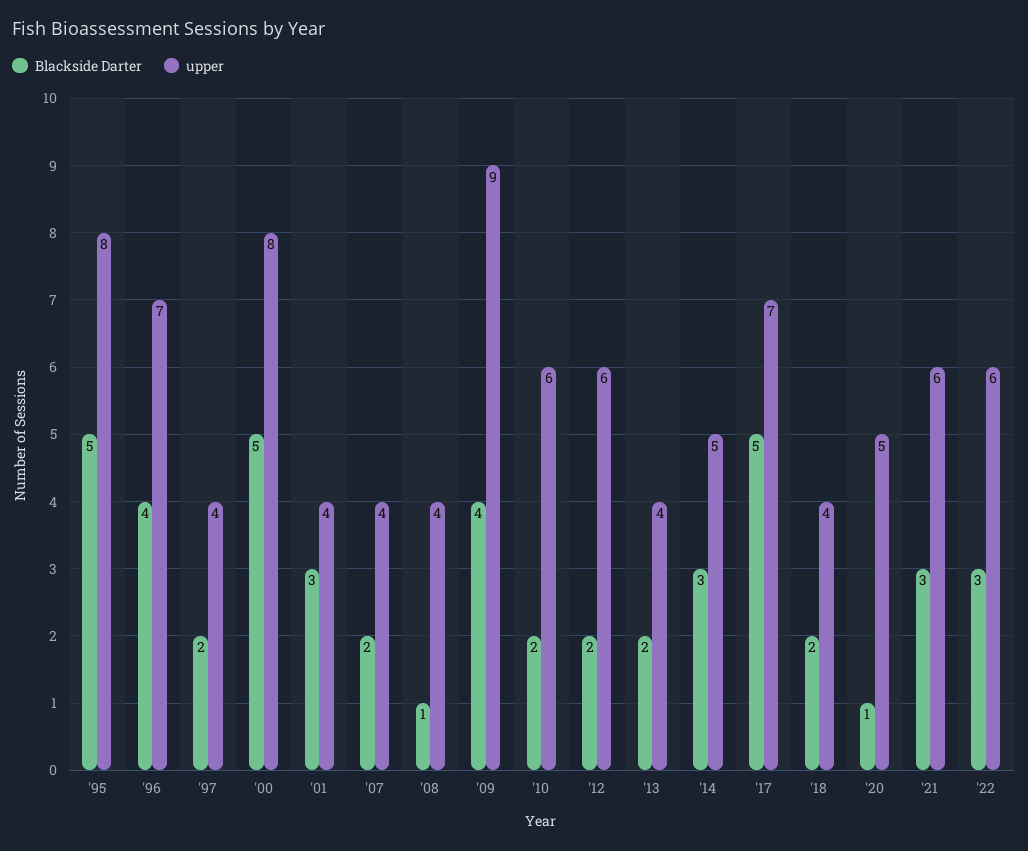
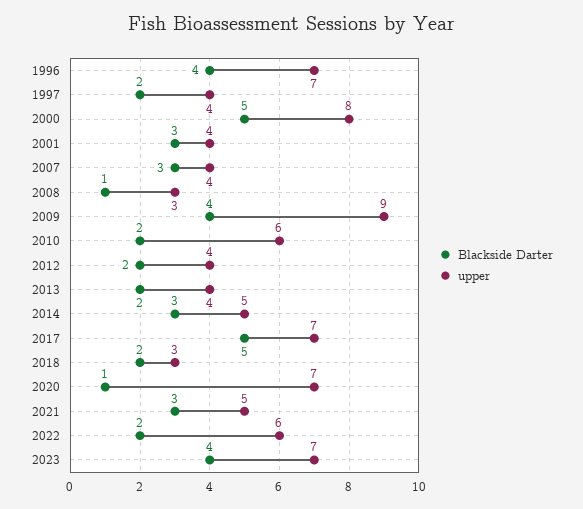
Blackside Darter, '95: 5 -> none
upper, '95: 8 -> none
Blackside Darter, '07: 2 -> 3
upper, '08: 4 -> 3
upper, '12: 6 -> 4
upper, '18: 4 -> 3
upper, '20: 5 -> 7
upper, '21: 6 -> 5
Blackside Darter, '22: 3 -> 2
Blackside Darter, 2023: none -> 4
upper, 2023: none -> 7

